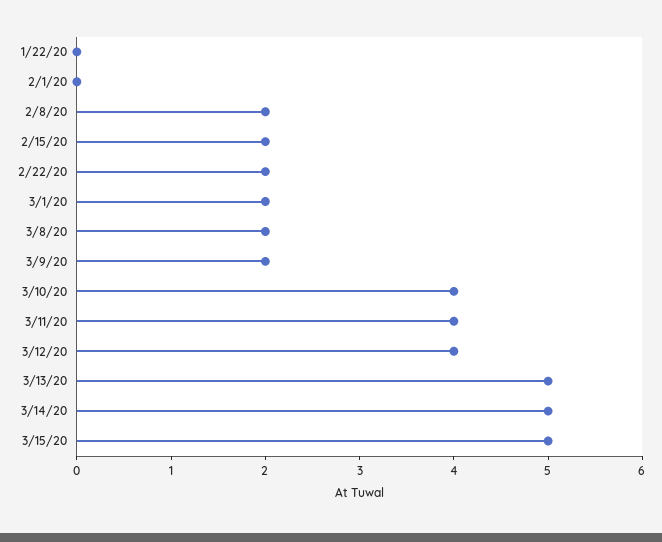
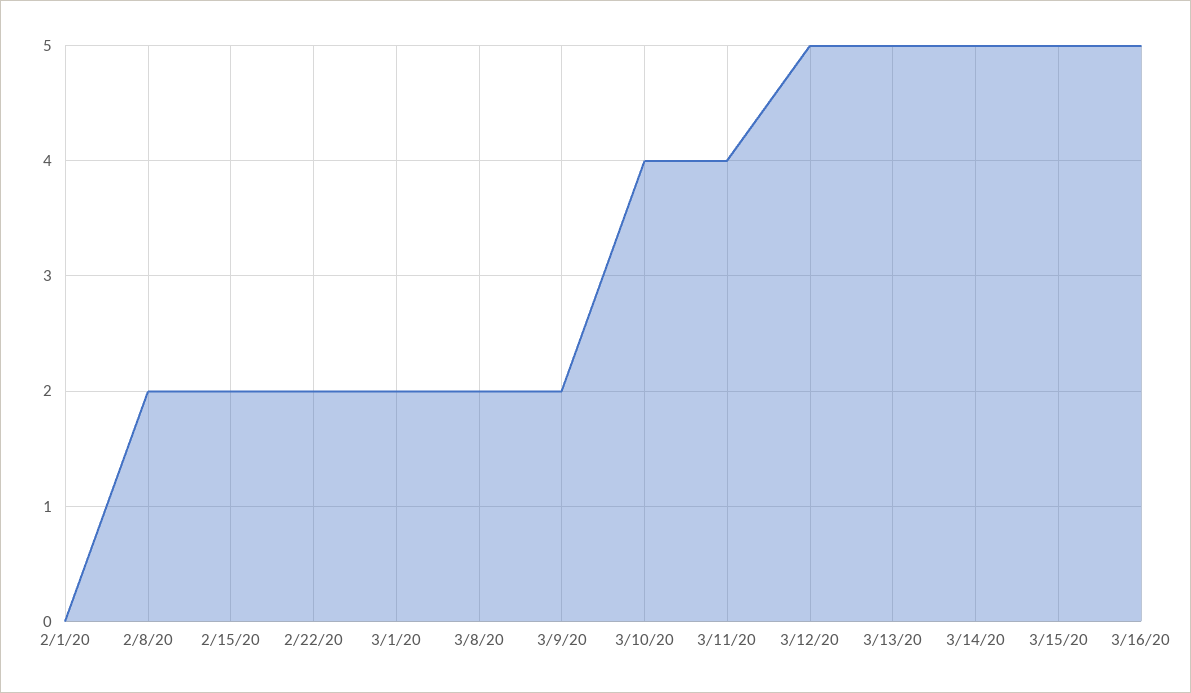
1/22/20: 0 -> none
3/12/20: 4 -> 5
3/16/20: none -> 5

